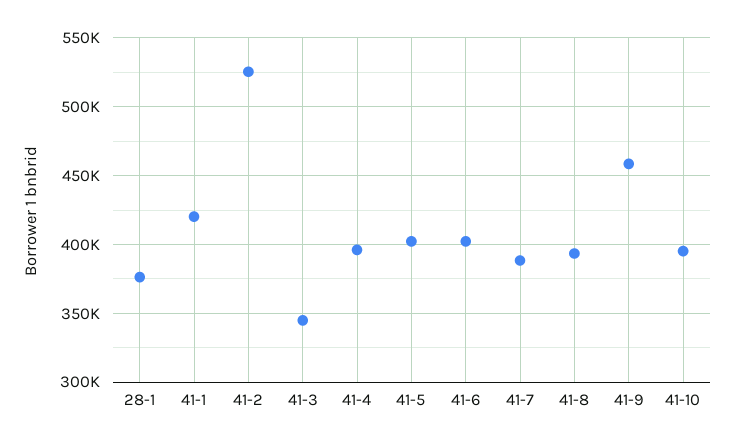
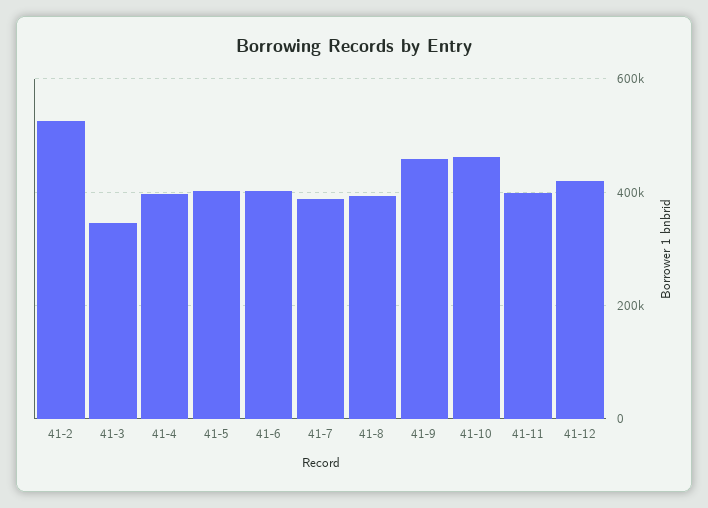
28-1: 375000 -> none
41-1: 420000 -> none
41-10: 395000 -> 460000
41-11: none -> 400000
41-12: none -> 420000

